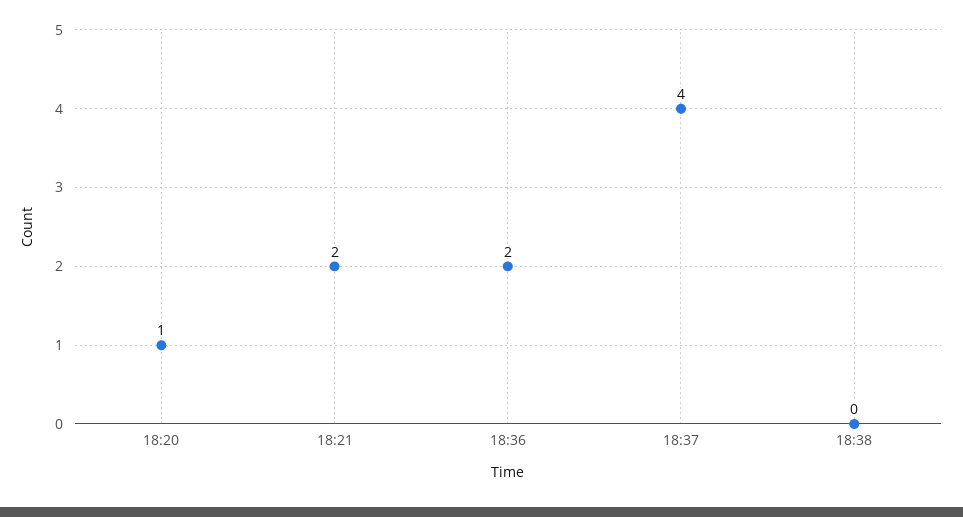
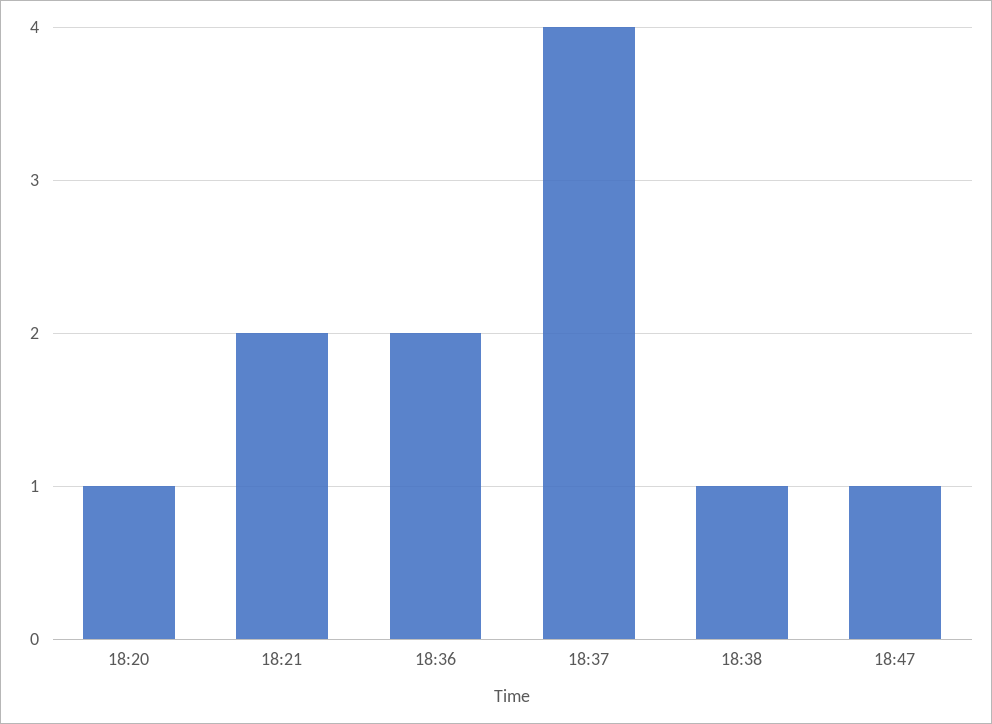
18:38: 0 -> 1
18:47: none -> 1

